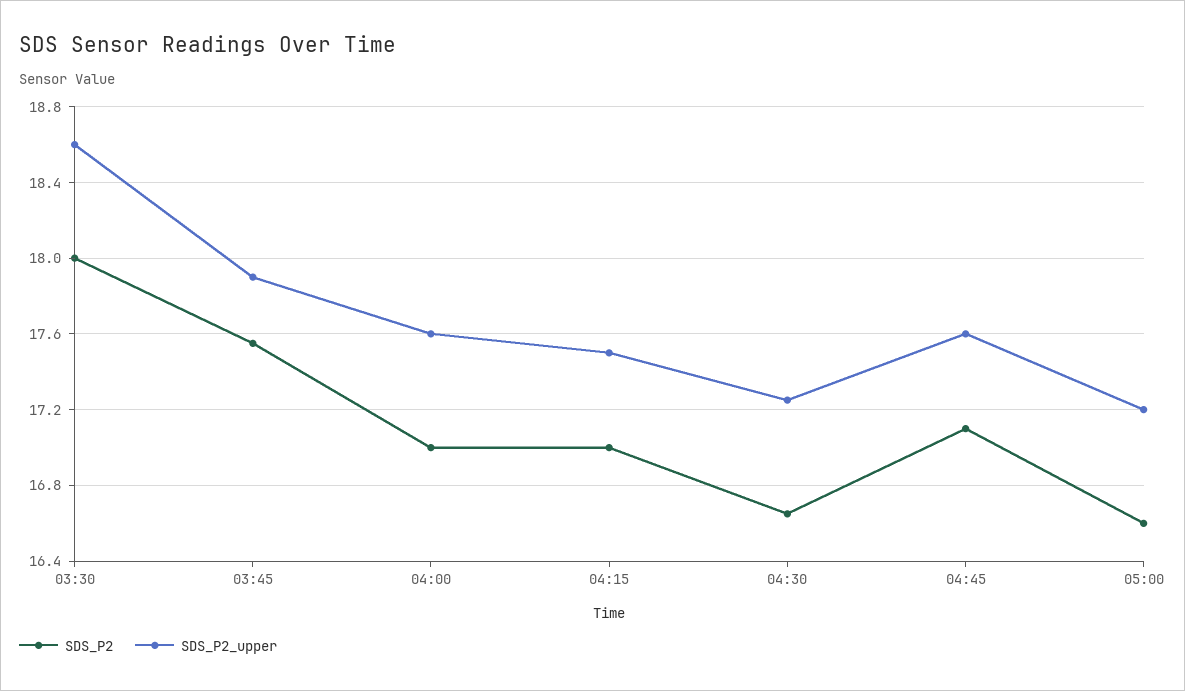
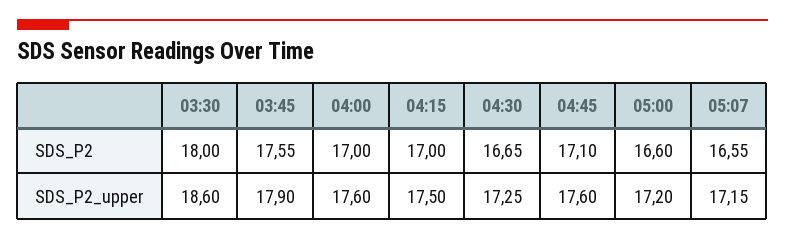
SDS_P2, 05:07: none -> 16.55
SDS_P2_upper, 05:07: none -> 17.15

